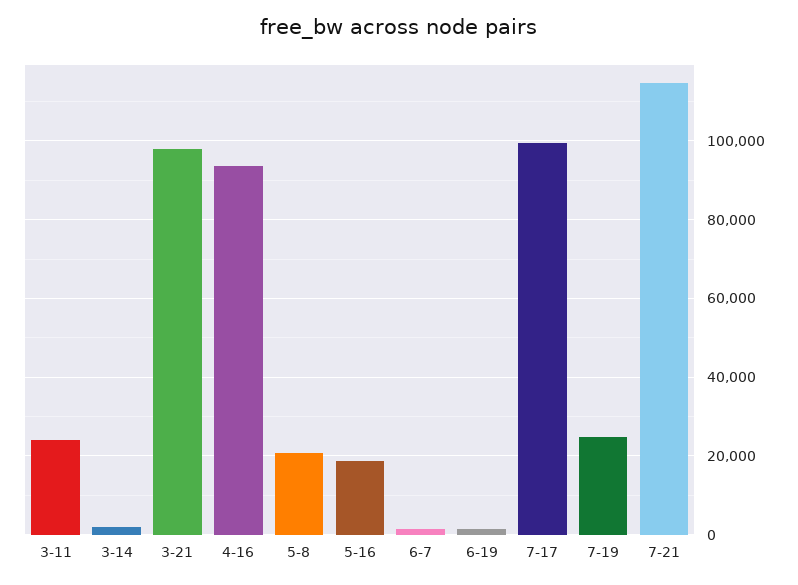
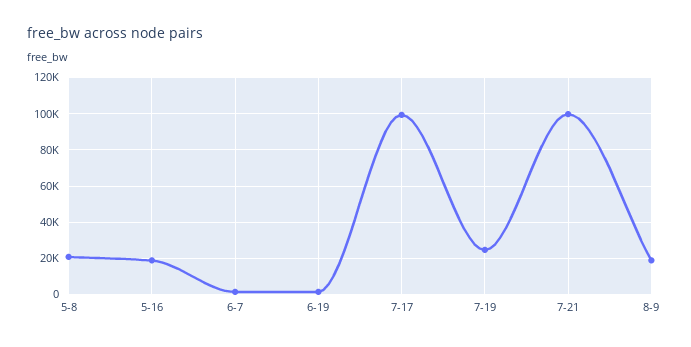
3-11: 24000 -> none
3-14: 2000 -> none
3-21: 98000 -> none
4-16: 94000 -> none
7-21: 114000 -> 100000
8-9: none -> 20000

